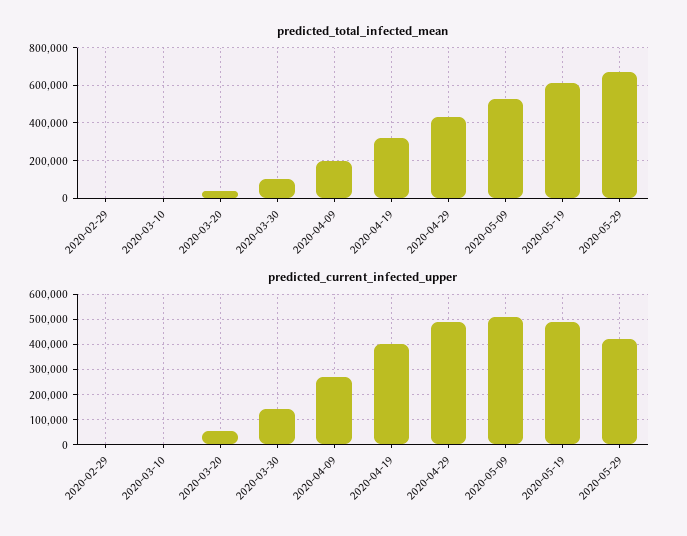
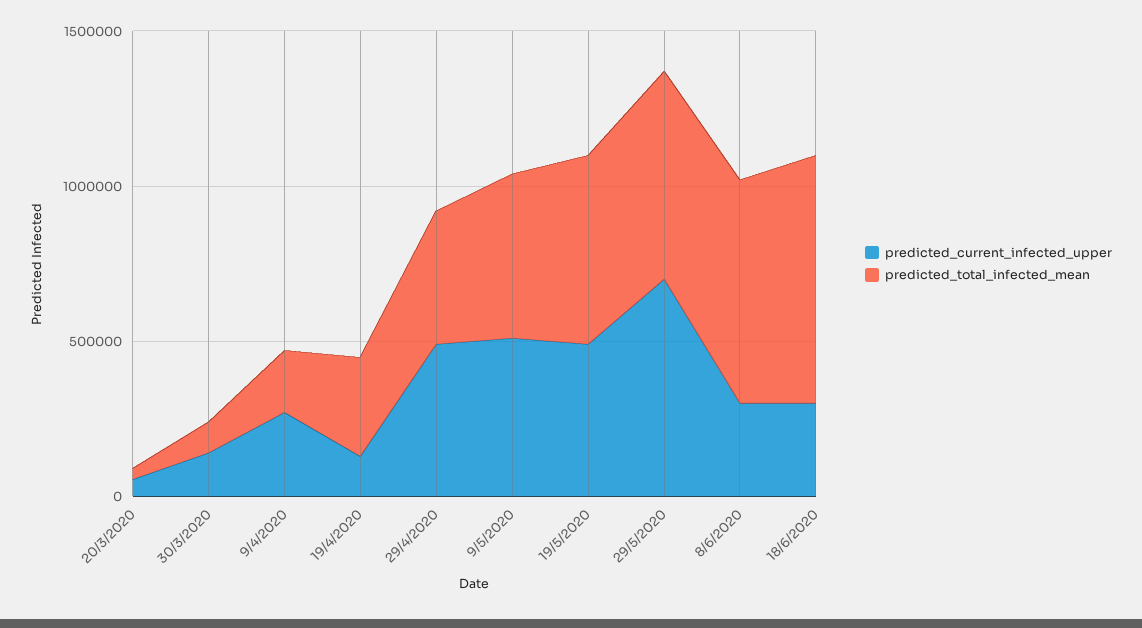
predicted_total_infected_mean, 2020-02-29: 0 -> none
predicted_total_infected_mean, 2020-03-10: 0 -> none
predicted_current_infected_upper, 2020-02-29: 0 -> none
predicted_current_infected_upper, 2020-03-10: 0 -> none
predicted_current_infected_upper, 2020-04-19: 400000 -> 100000
predicted_current_infected_upper, 2020-05-29: 425000 -> 700000
predicted_current_infected_upper, 8/6/2020: none -> 300000
predicted_total_infected_mean, 8/6/2020: none -> 700000
predicted_current_infected_upper, 18/6/2020: none -> 300000
predicted_total_infected_mean, 18/6/2020: none -> 800000

